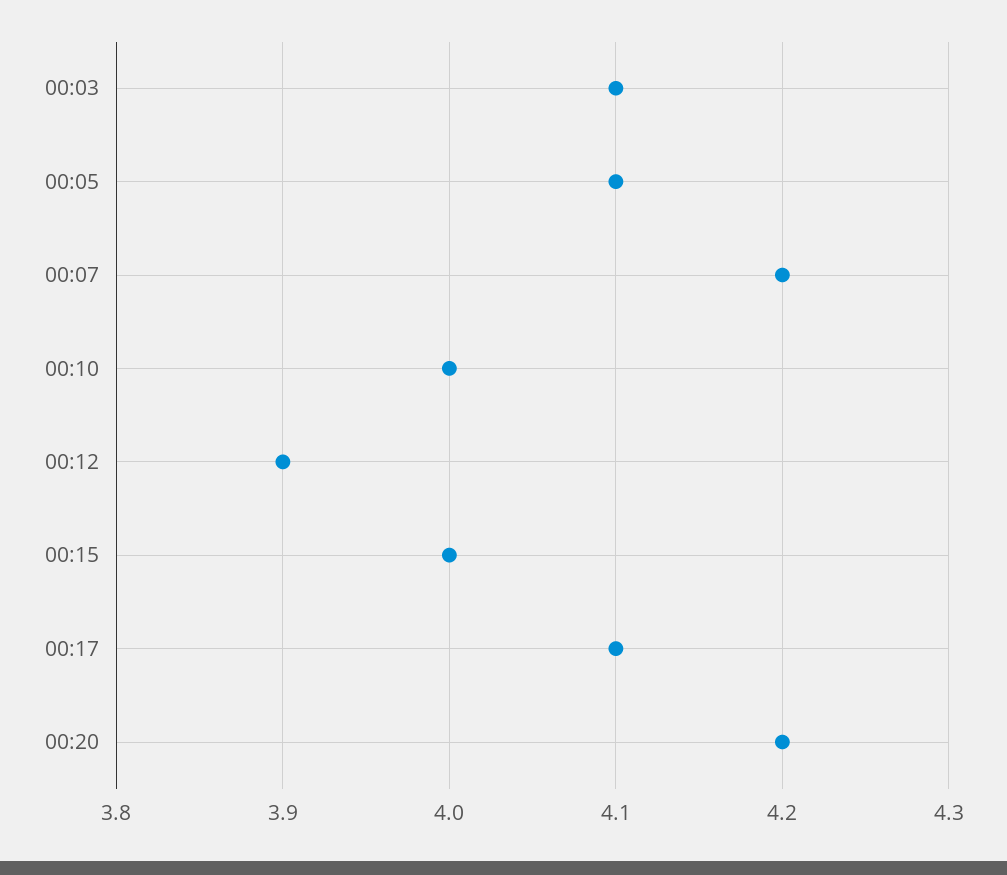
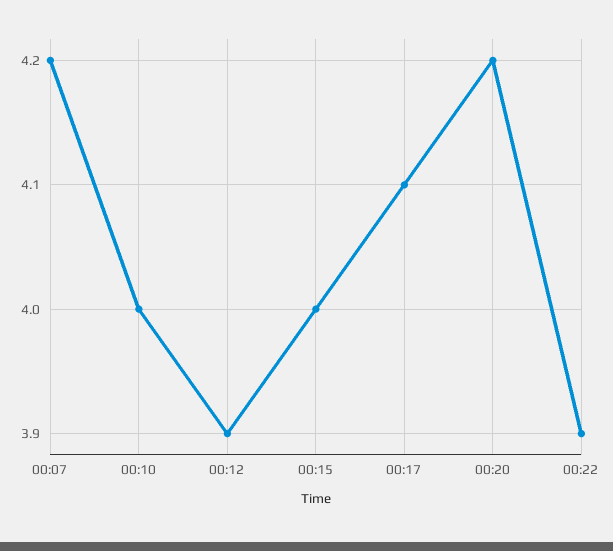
00:03: 4.1 -> none
00:05: 4.1 -> none
00:22: none -> 3.9

